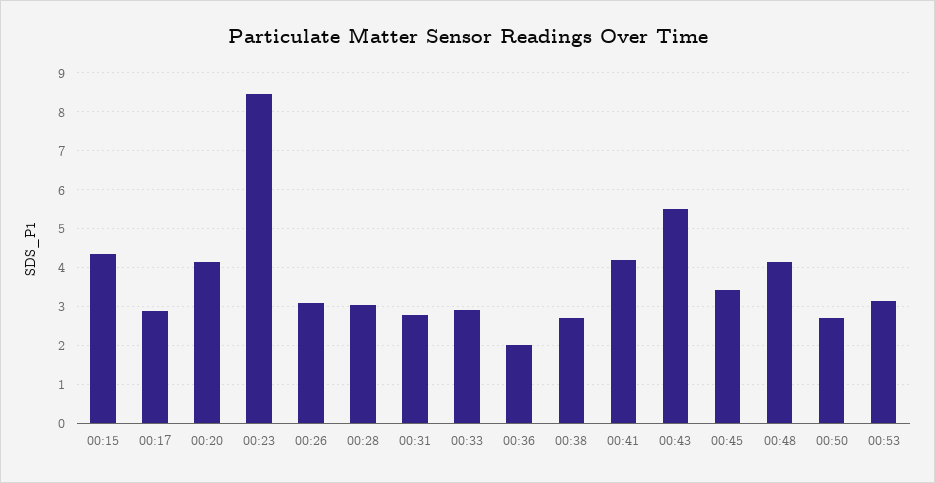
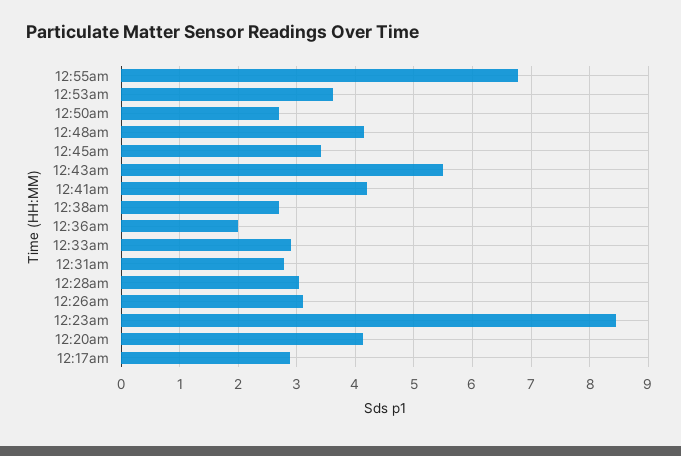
00:15: 4.4 -> none
00:53: 3.2 -> 3.6
12:55am: none -> 6.8

